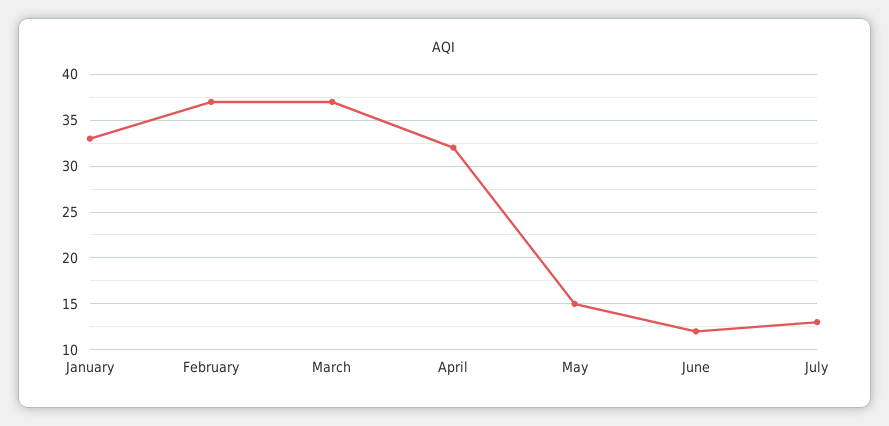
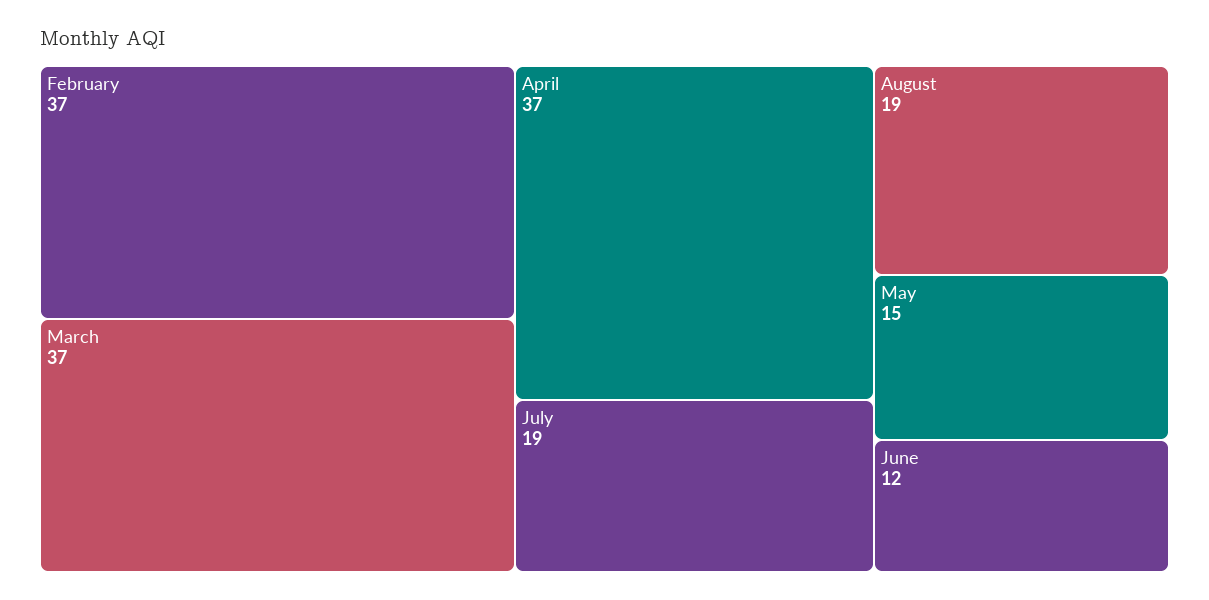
January: 33 -> none
April: 32 -> 37
July: 13 -> 19
August: none -> 19

